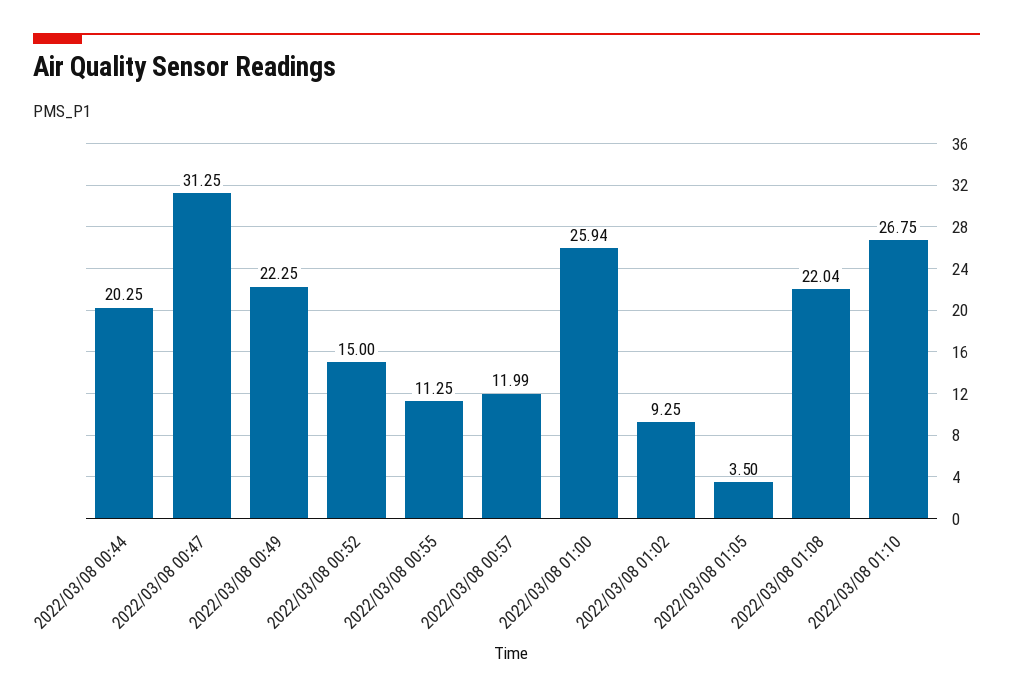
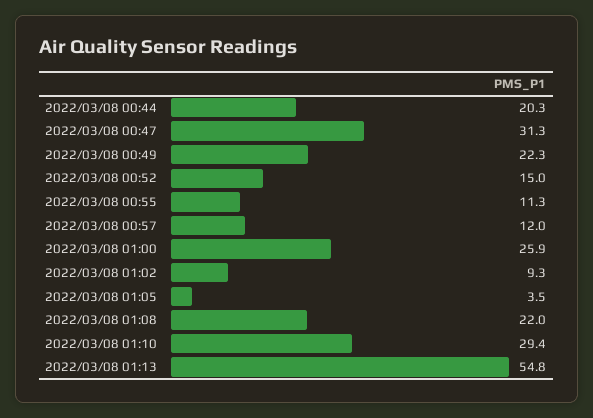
2022/03/08 01:10: 26.75 -> 29.4
2022/03/08 01:13: none -> 54.8

